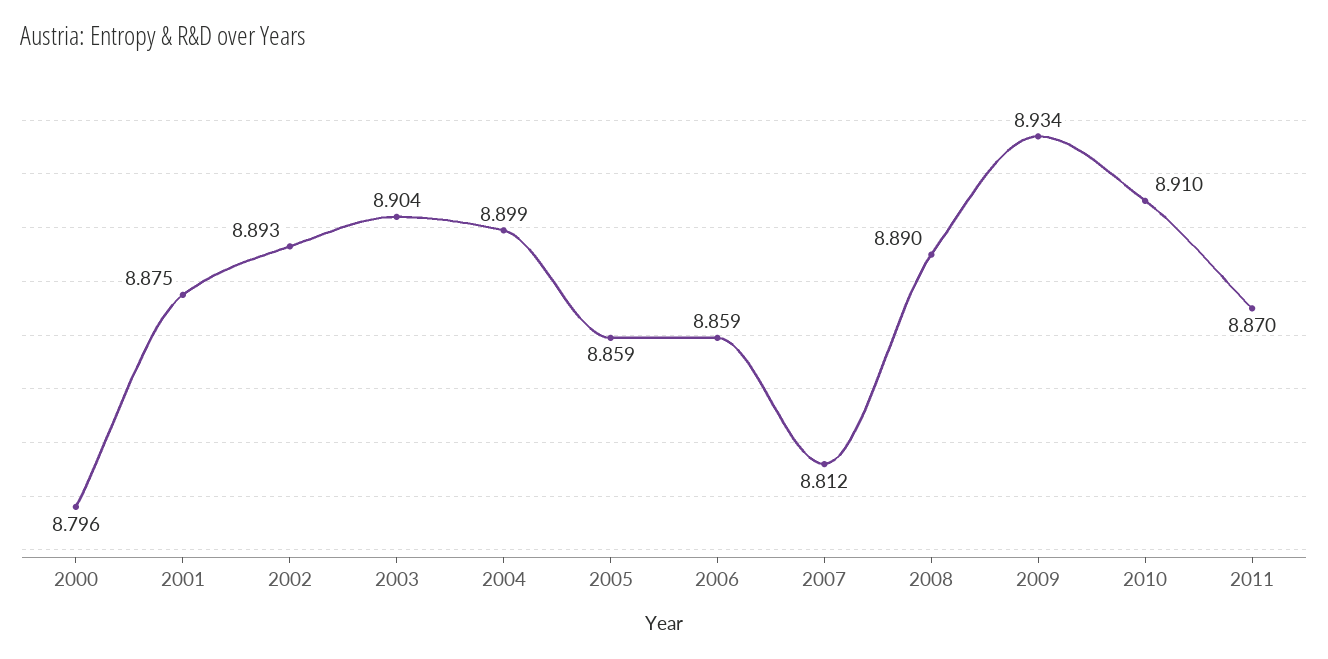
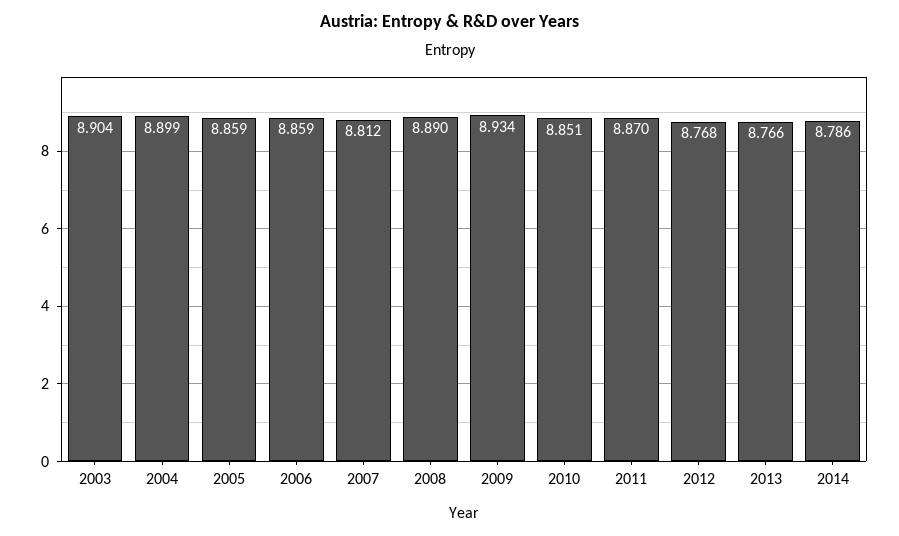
2000: 8.796 -> none
2001: 8.875 -> none
2002: 8.893 -> none
2010: 8.91 -> 8.851
2012: none -> 8.768
2013: none -> 8.766
2014: none -> 8.786

